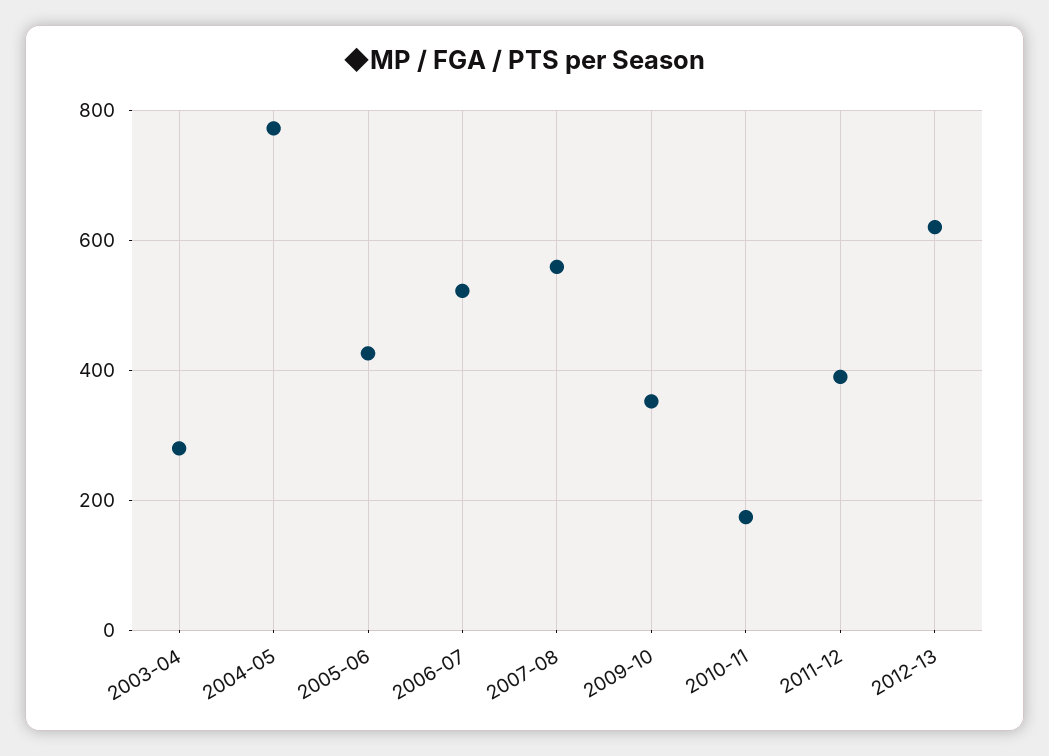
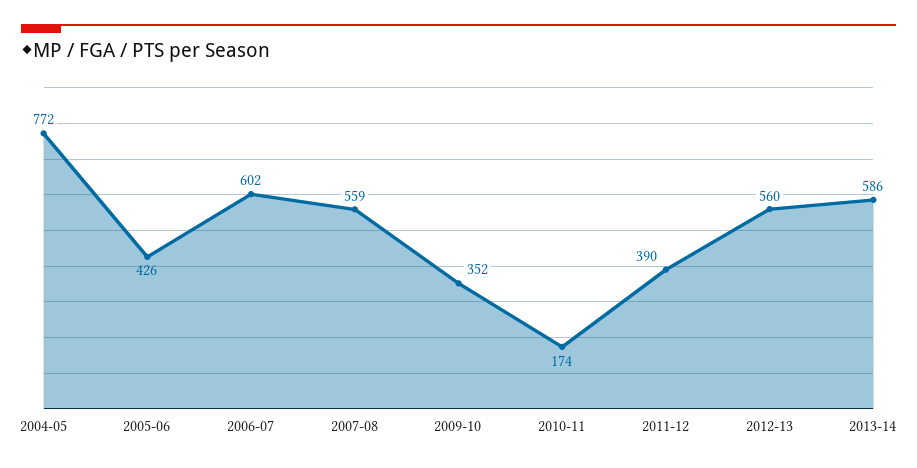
2003-04: 280 -> none
2006-07: 520 -> 602
2012-13: 620 -> 560
2013-14: none -> 586

